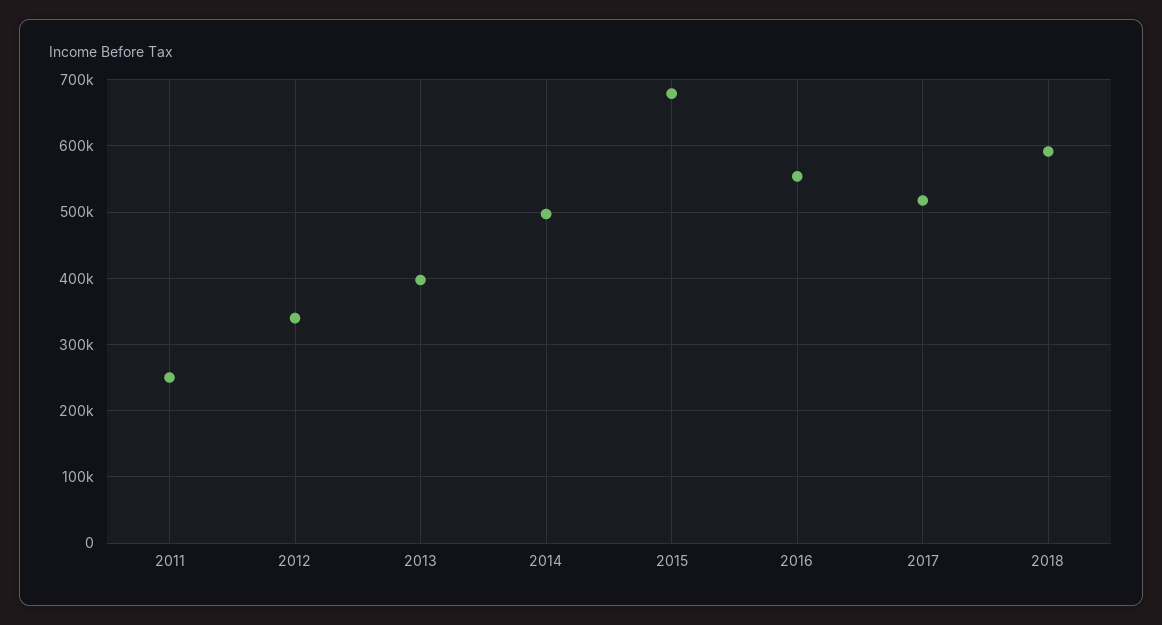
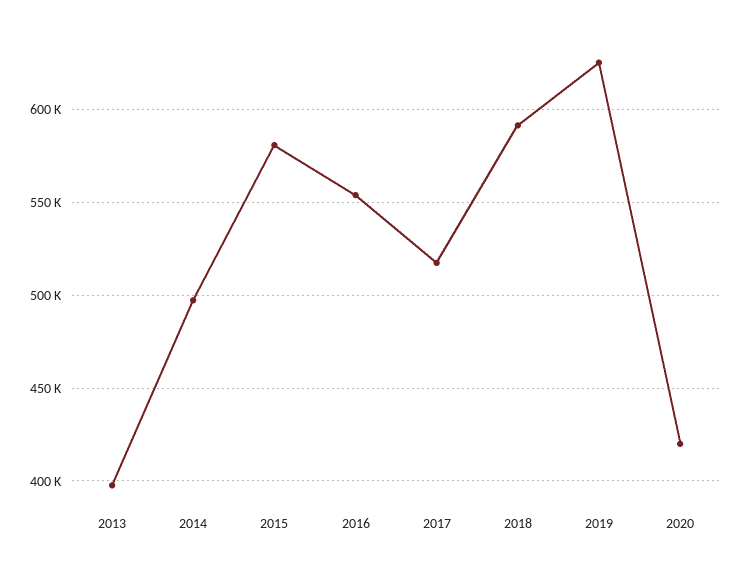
2011: 250000 -> none
2012: 340000 -> none
2015: 680000 -> 580000
2019: none -> 625000
2020: none -> 420000

